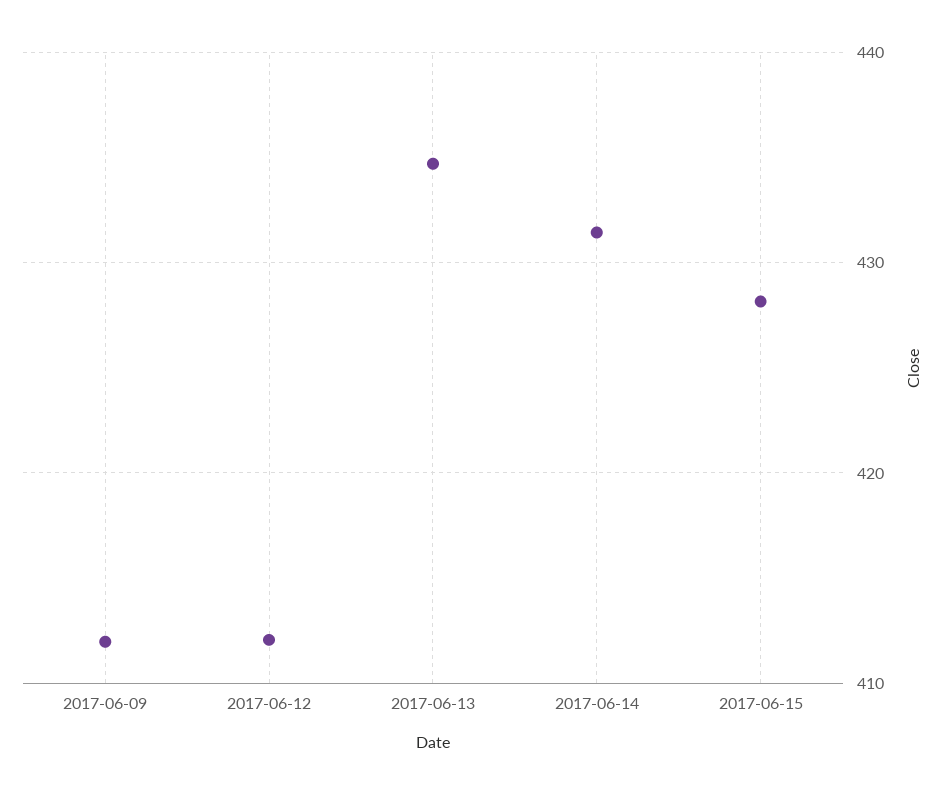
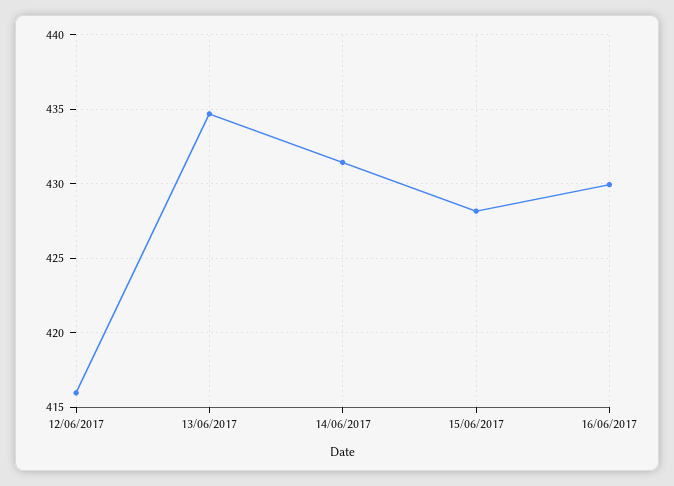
2017-06-09: 412 -> none
2017-06-12: 412 -> 416
16/06/2017: none -> 430

